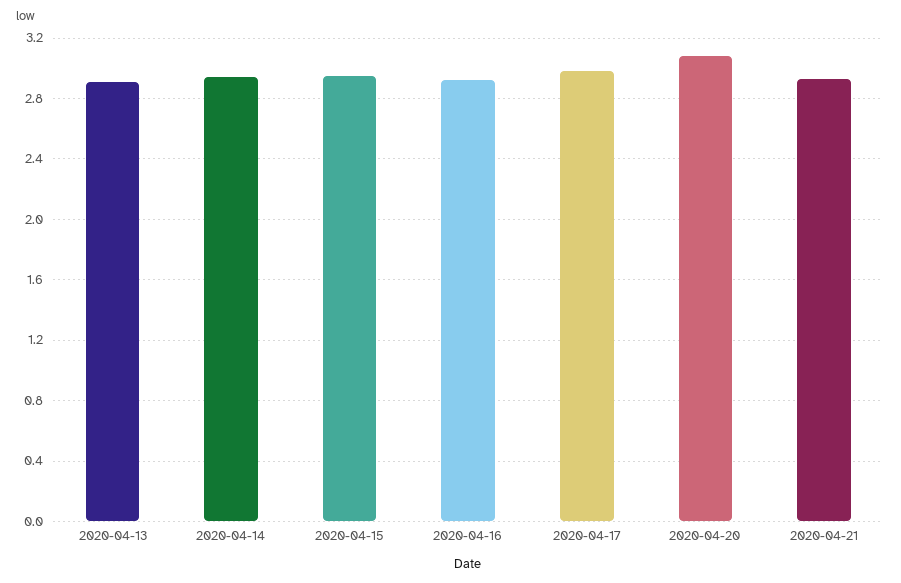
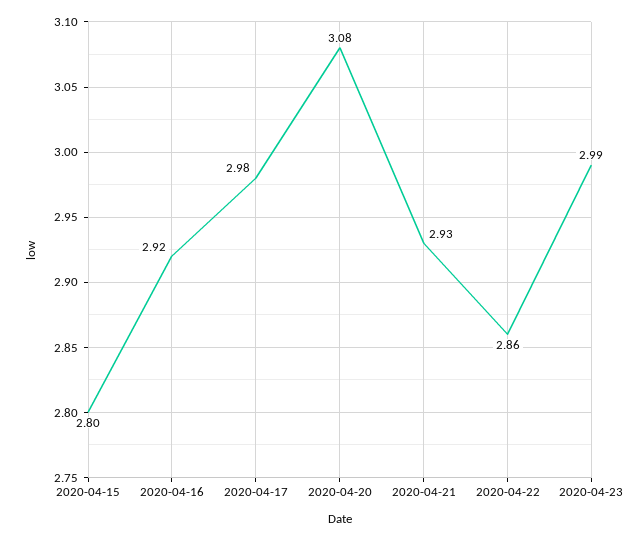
2020-04-13: 2.9 -> none
2020-04-14: 2.95 -> none
2020-04-15: 2.95 -> 2.8
2020-04-22: none -> 2.86
2020-04-23: none -> 2.99

